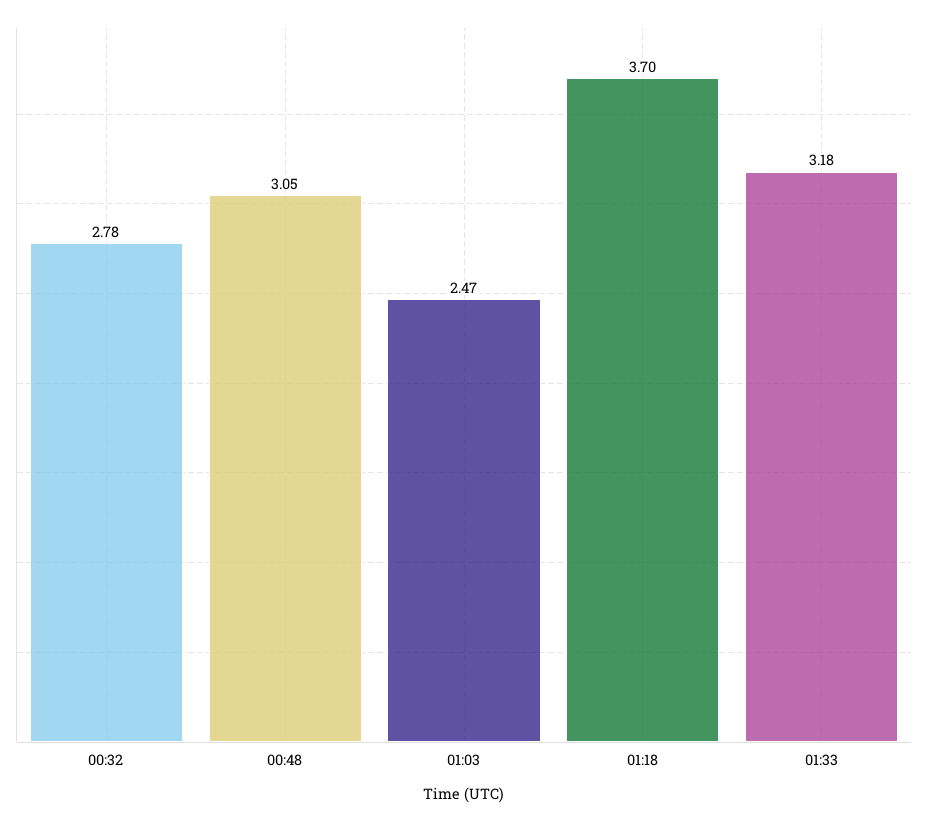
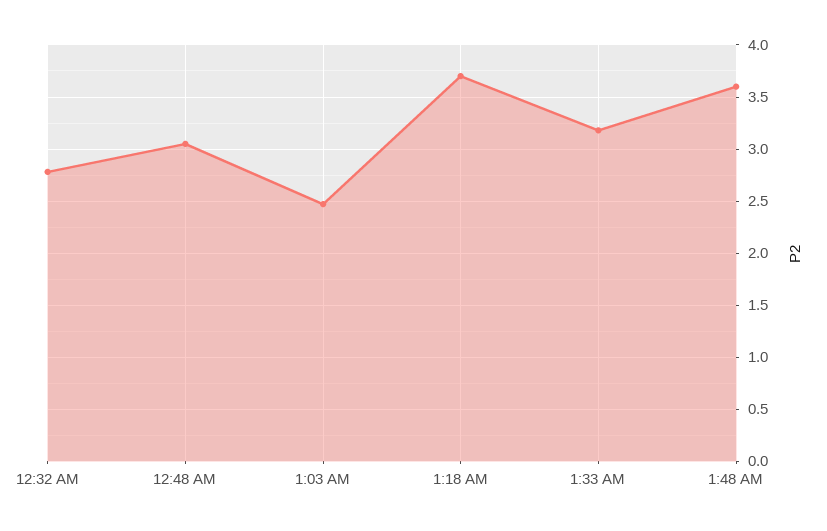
1:48 AM: none -> 3.6

